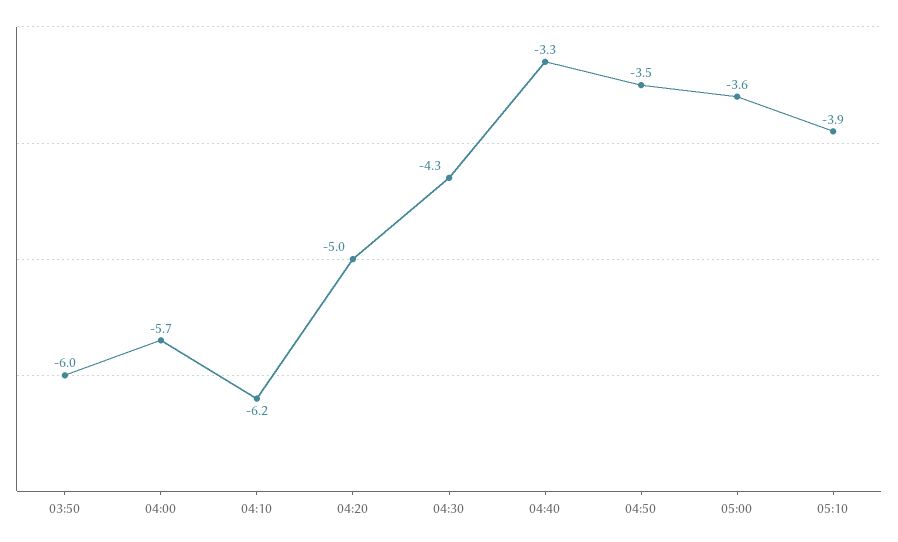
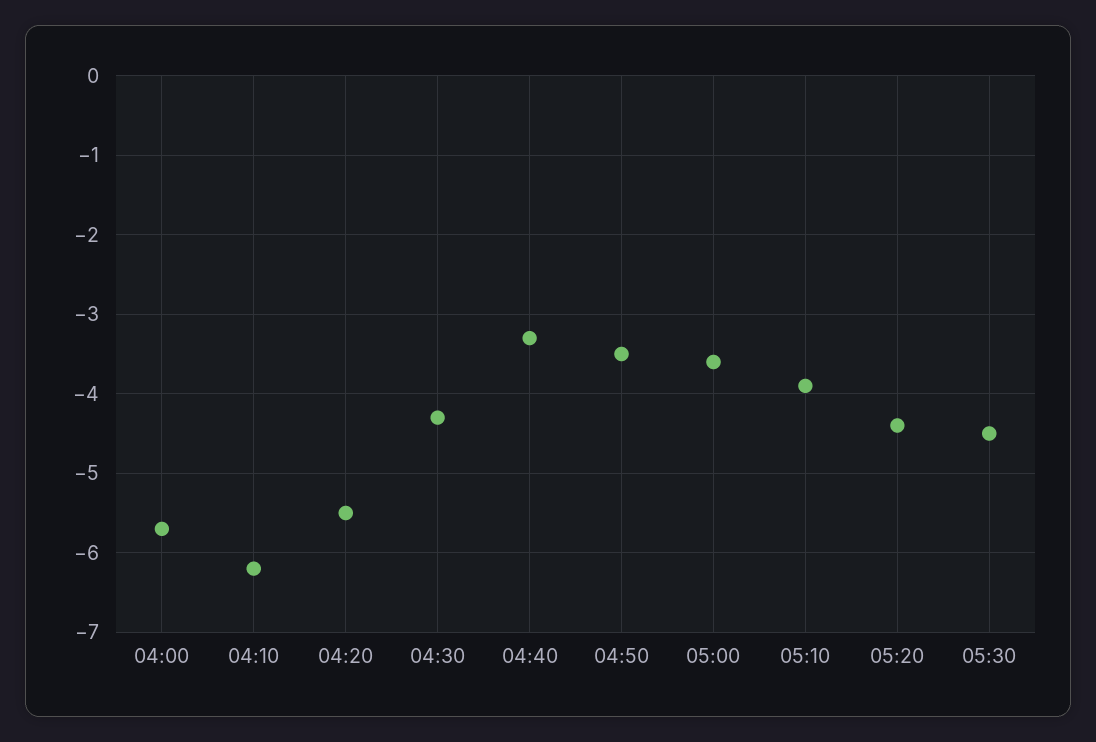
03:50: -6 -> none
04:20: -5 -> -5.5
05:20: none -> -4.4
05:30: none -> -4.5

